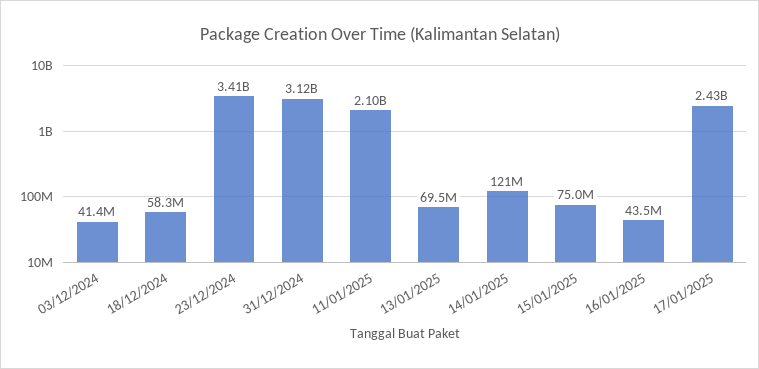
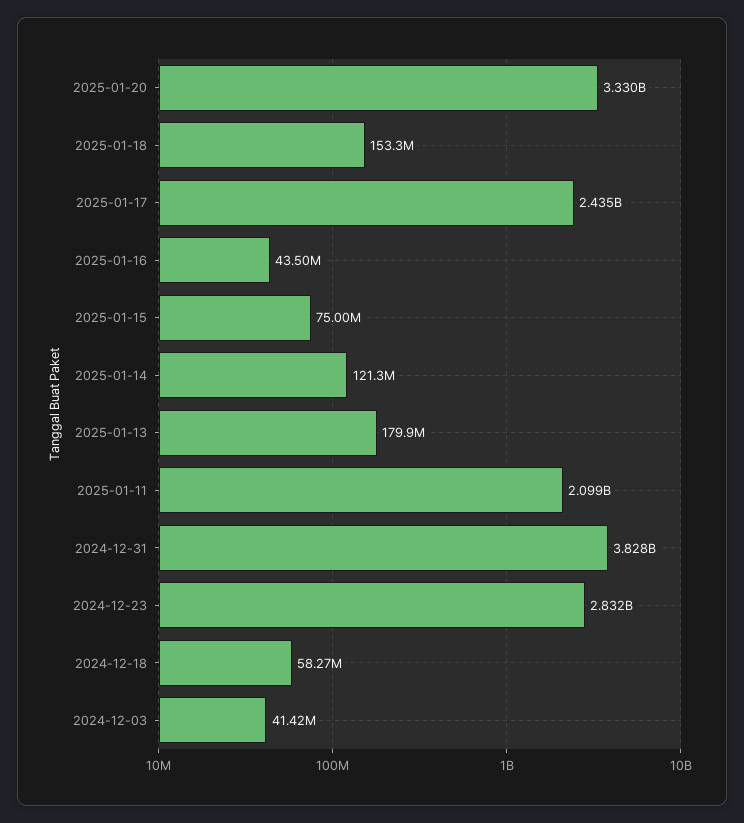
23/12/2024: 3410000000 -> 2832000000
31/12/2024: 3120000000 -> 3828000000
13/01/2025: 69500000 -> 179900000
2025-01-20: none -> 3330000000
2025-01-18: none -> 153300000

